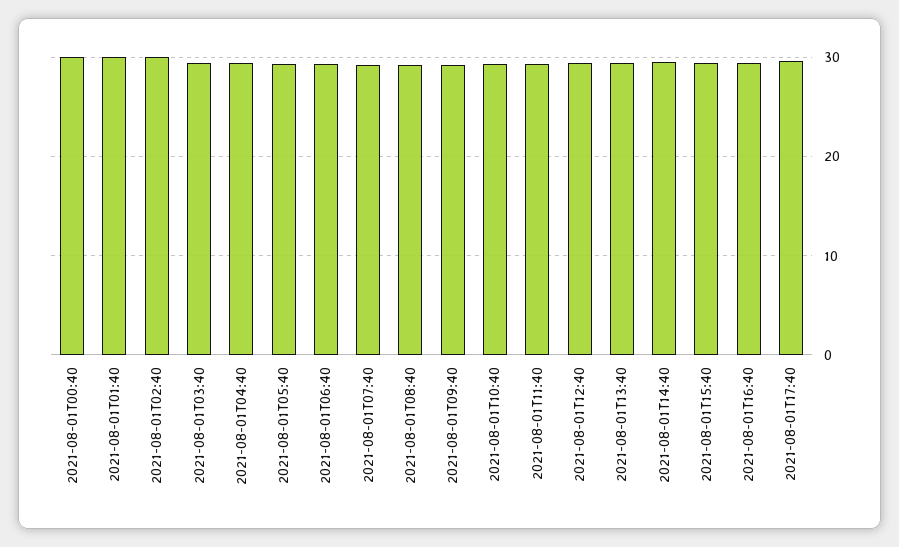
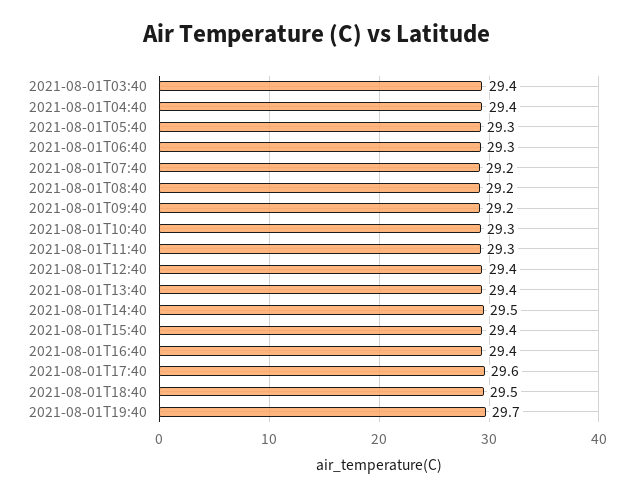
2021-08-01T00:40: 30 -> none
2021-08-01T01:40: 30 -> none
2021-08-01T02:40: 30 -> none
2021-08-01T18:40: none -> 29.5
2021-08-01T19:40: none -> 29.7

